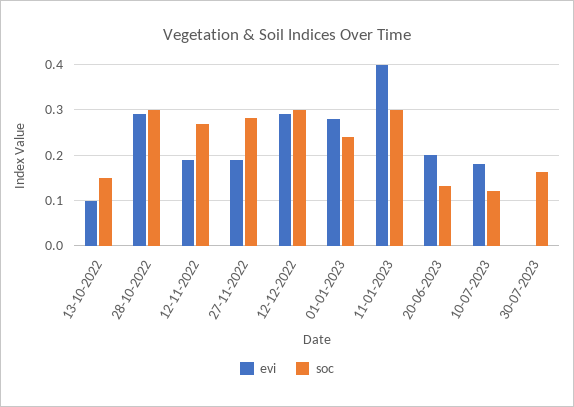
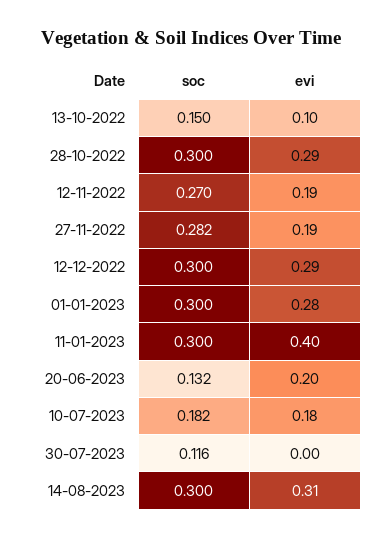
soc, 01-01-2023: 0.24 -> 0.3
soc, 10-07-2023: 0.12 -> 0.182
soc, 30-07-2023: 0.16 -> 0.116
soc, 14-08-2023: none -> 0.3
evi, 14-08-2023: none -> 0.31

